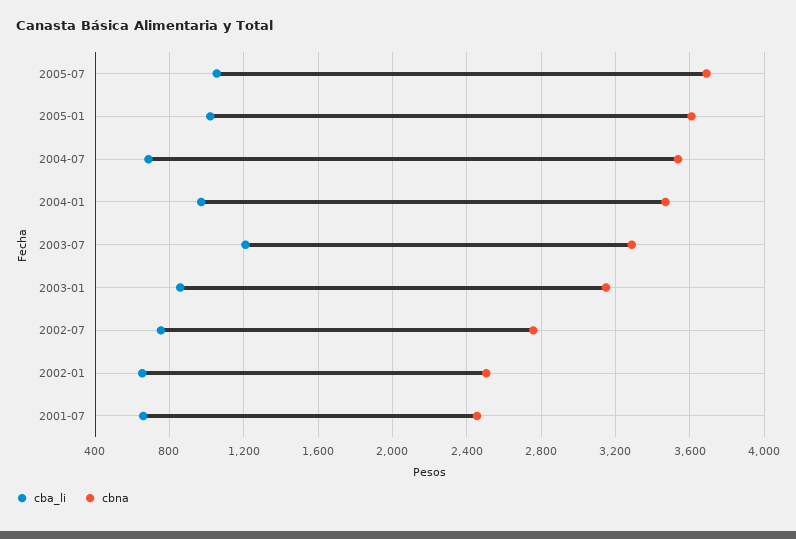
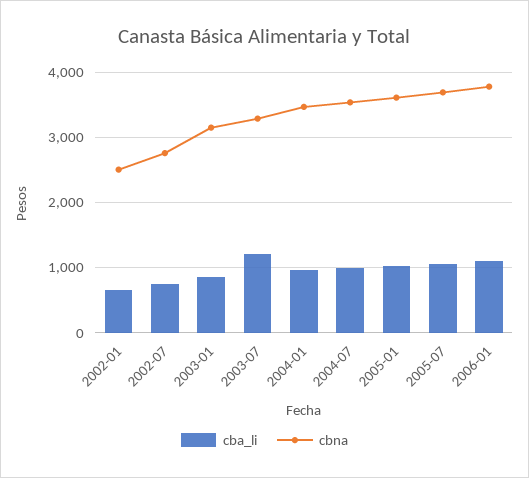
cba_li, 2004-07: 700 -> 1000
cba_li, 2001-07: 650 -> none
cbna, 2001-07: 2450 -> none
cba_li, 2006-01: none -> 1100
cbna, 2006-01: none -> 3800

